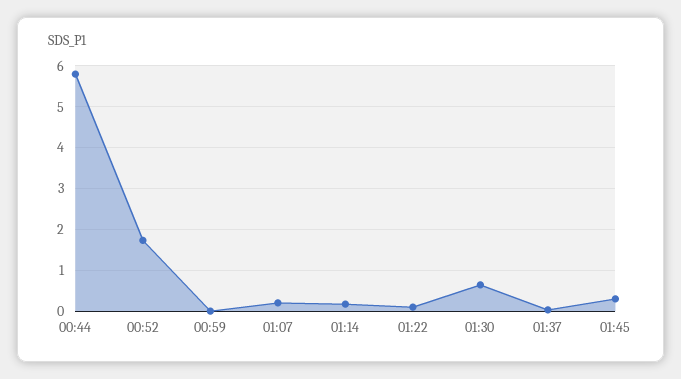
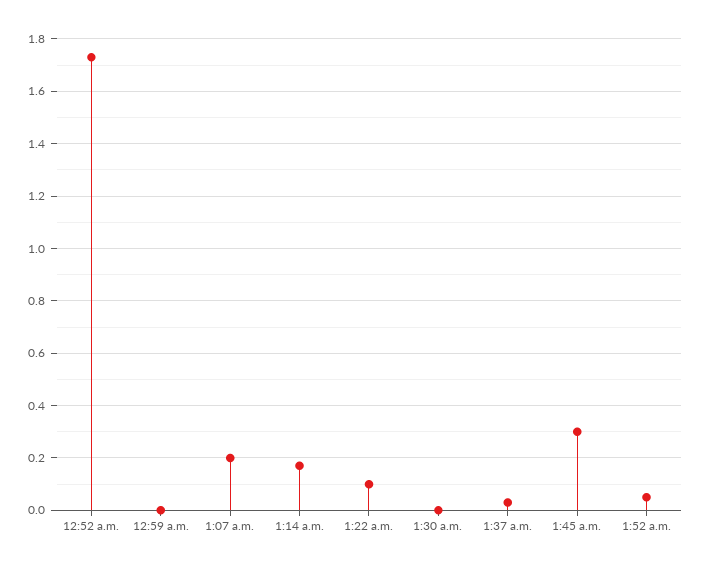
00:44: 5.8 -> none
01:30: 0.6 -> 0
1:52 a.m.: none -> 0.05

